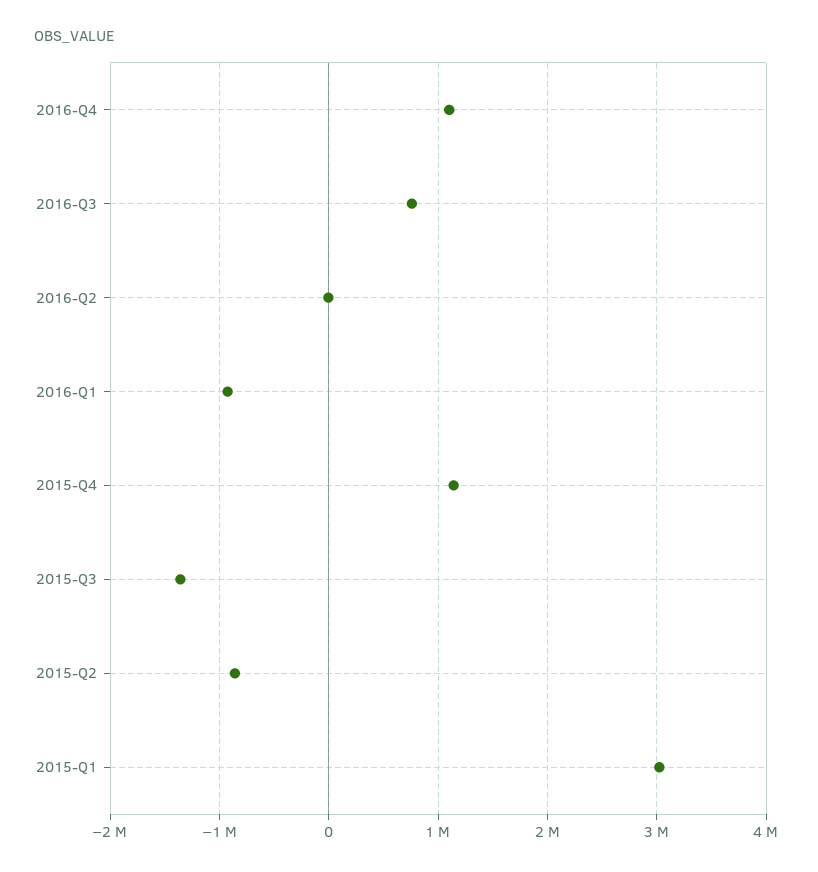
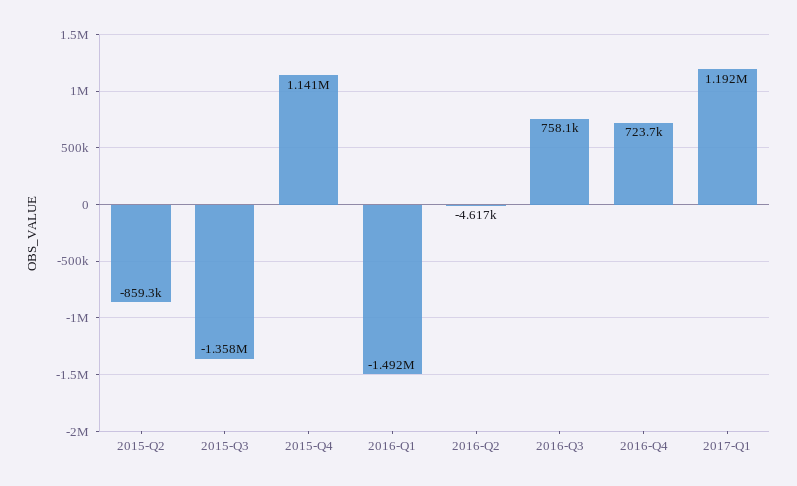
2016-Q4: 1100000 -> 723700
2016-Q1: -900000 -> -1492000
2015-Q1: 3000000 -> none
2017-Q1: none -> 1192000

